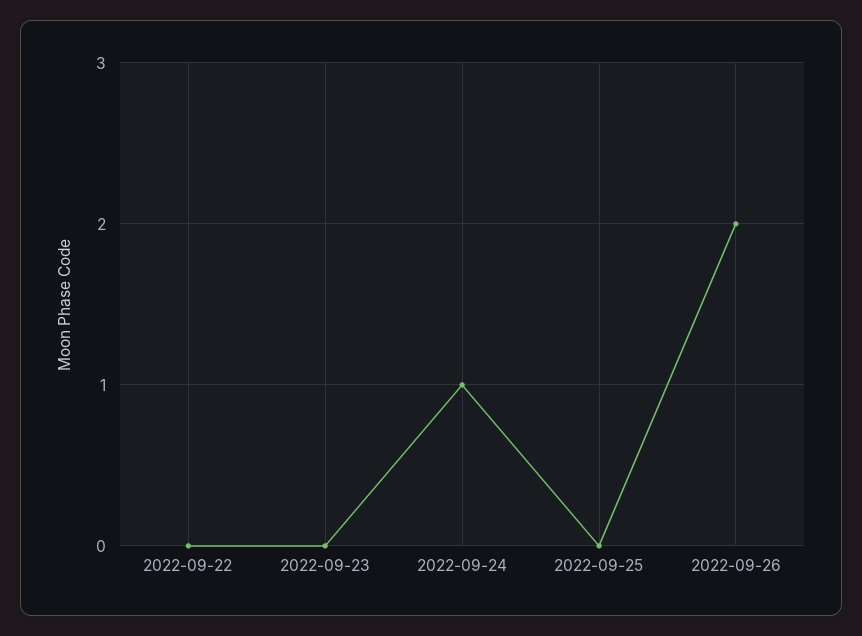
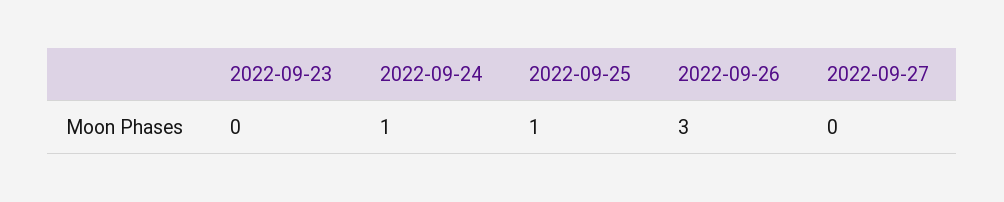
2022-09-22: 0 -> none
2022-09-25: 0 -> 1
2022-09-26: 2 -> 3
2022-09-27: none -> 0

